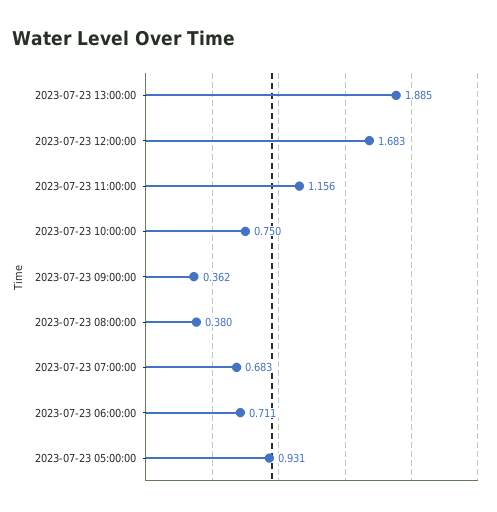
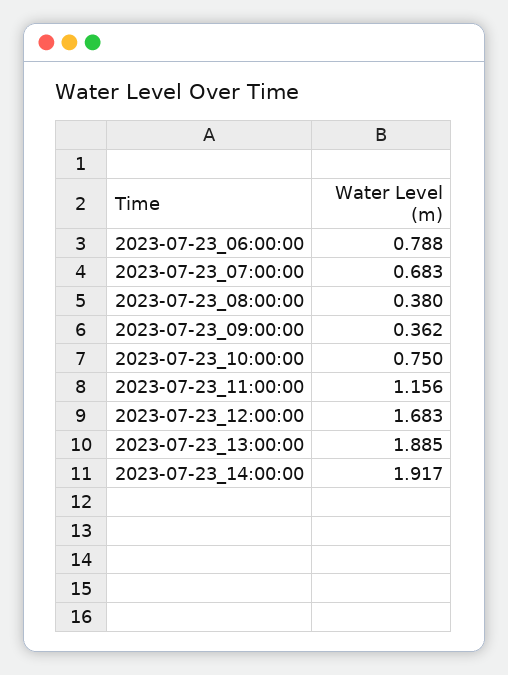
2023-07-23 06:00:00: 0.711 -> 0.788
2023-07-23 05:00:00: 0.931 -> none
2023-07-23_14:00:00: none -> 1.917

